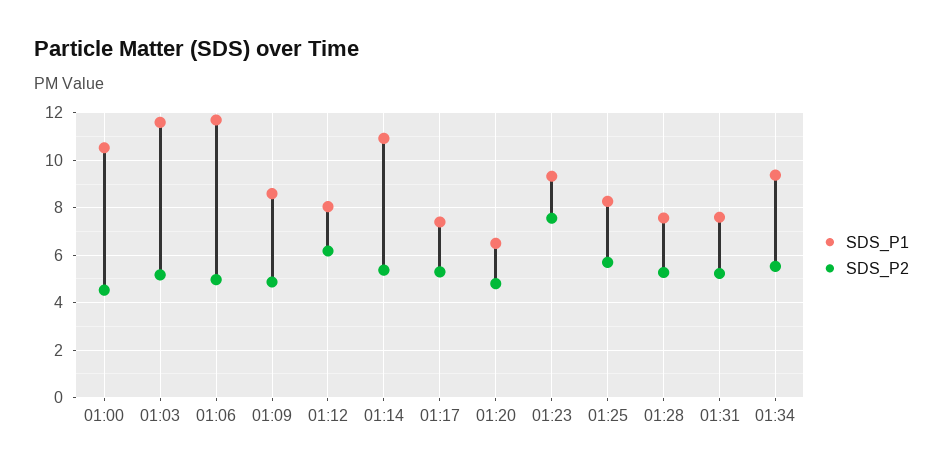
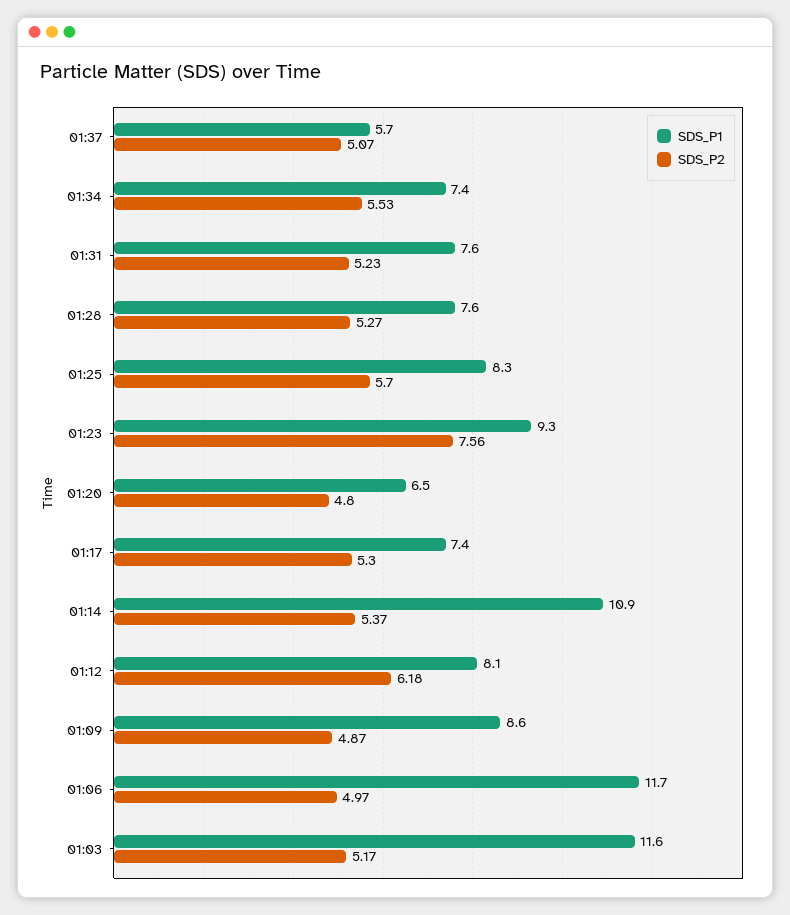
SDS_P1, 01:00: 10.5 -> none
SDS_P2, 01:00: 4.5 -> none
SDS_P1, 01:34: 9.5 -> 7.4
SDS_P1, 01:37: none -> 5.7
SDS_P2, 01:37: none -> 5.07

